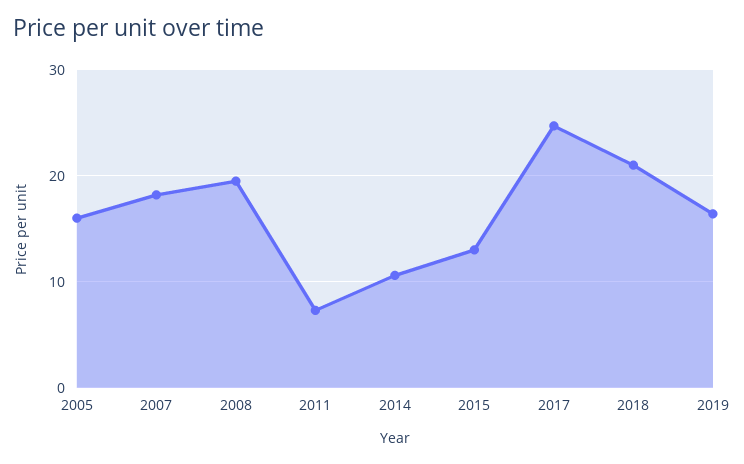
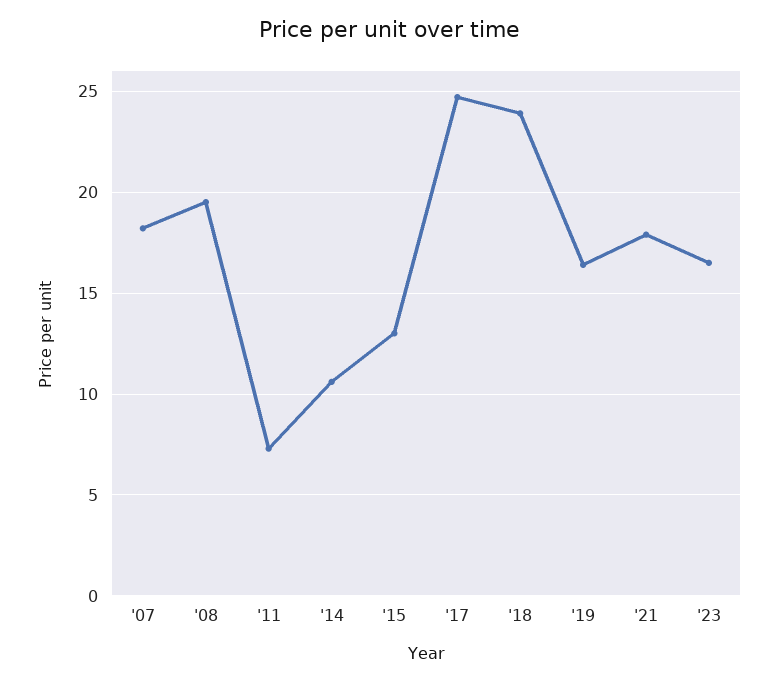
2005: 16 -> none
2018: 21 -> 24
'21: none -> 18
'23: none -> 16.5

